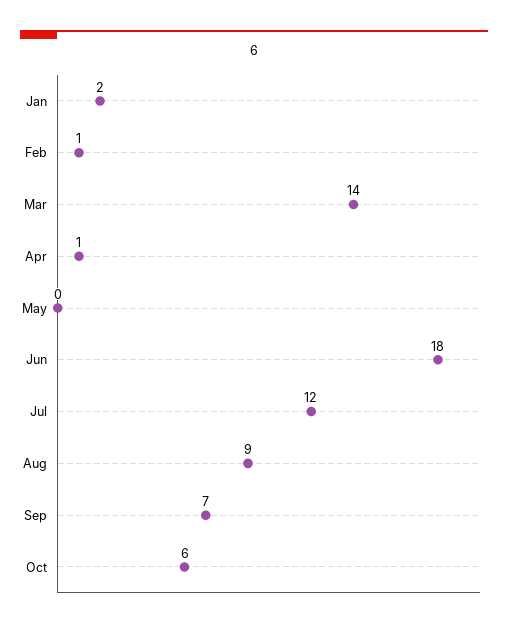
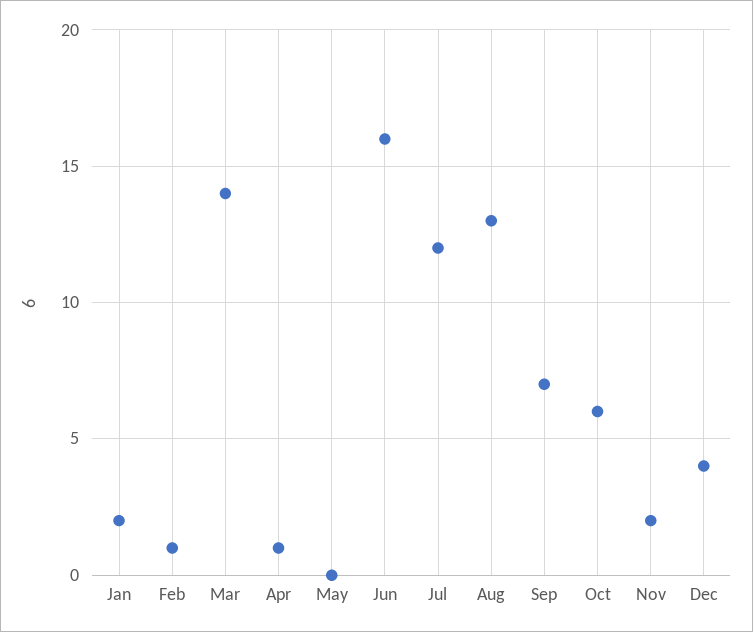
Jun: 18 -> 16
Aug: 9 -> 13
Nov: none -> 2
Dec: none -> 4

